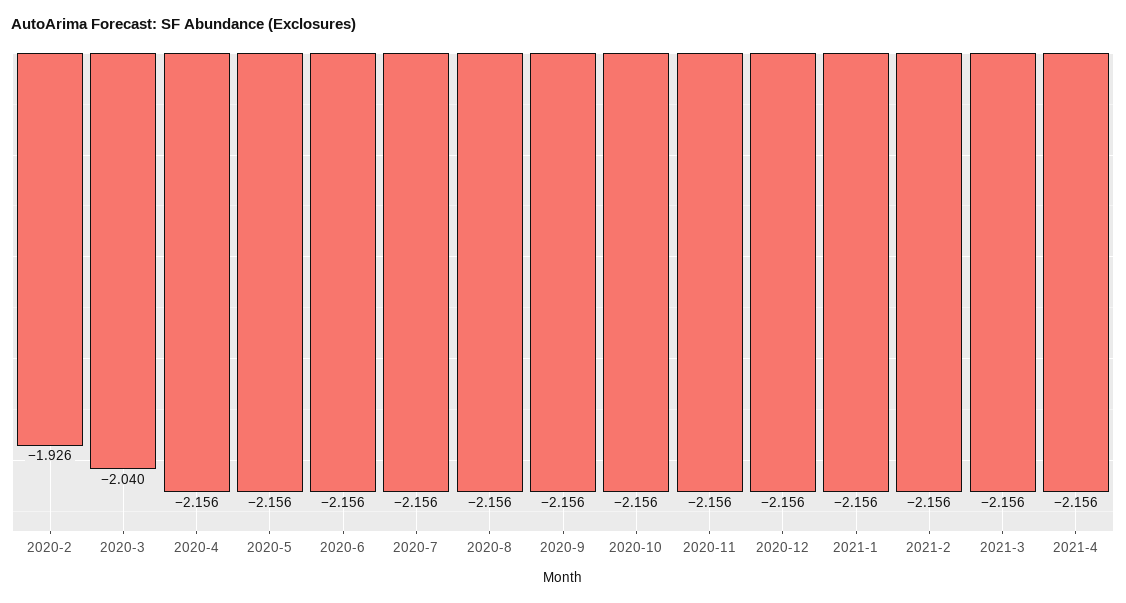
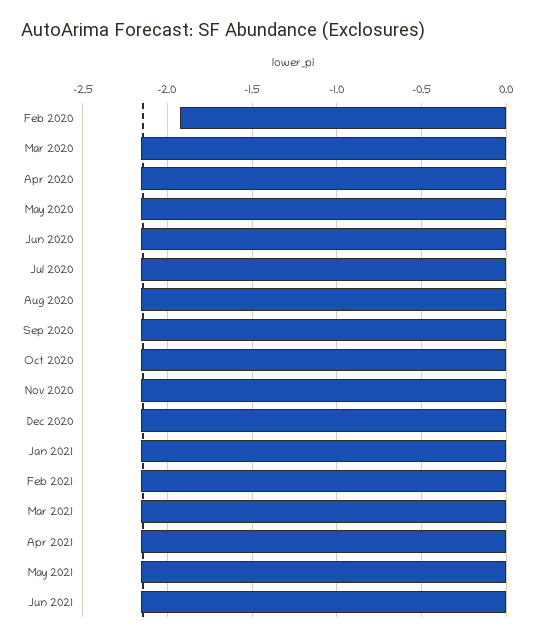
2020-3: -2.04 -> -2.15
May 2021: none -> -2.15
Jun 2021: none -> -2.15

